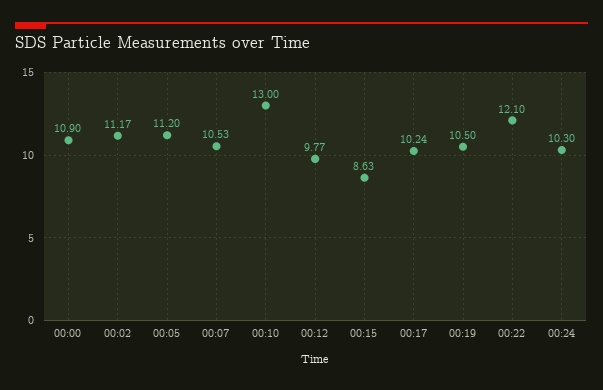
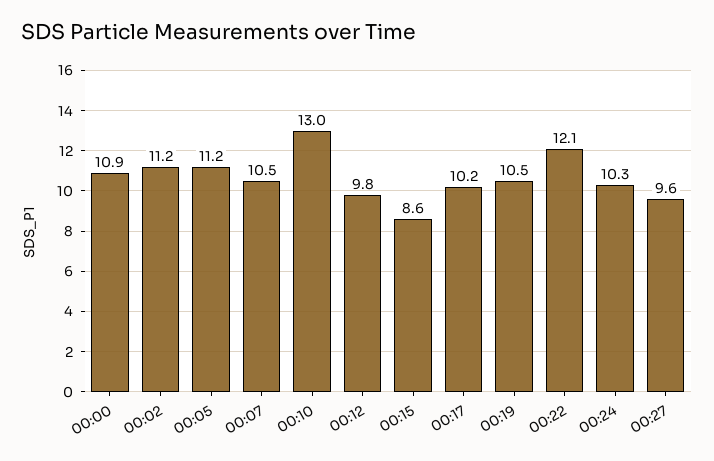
00:27: none -> 9.6

